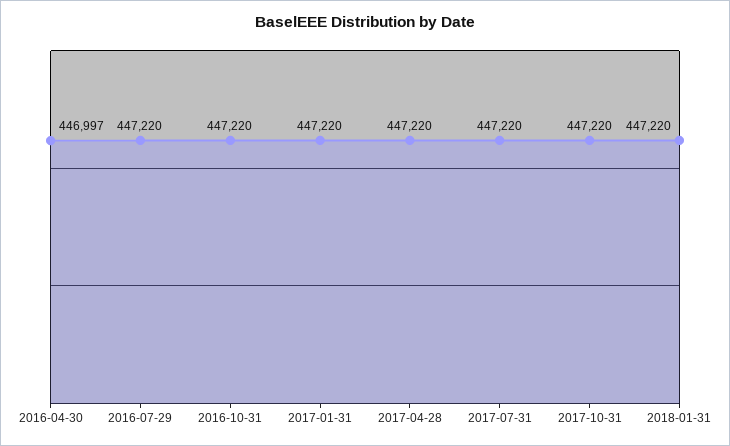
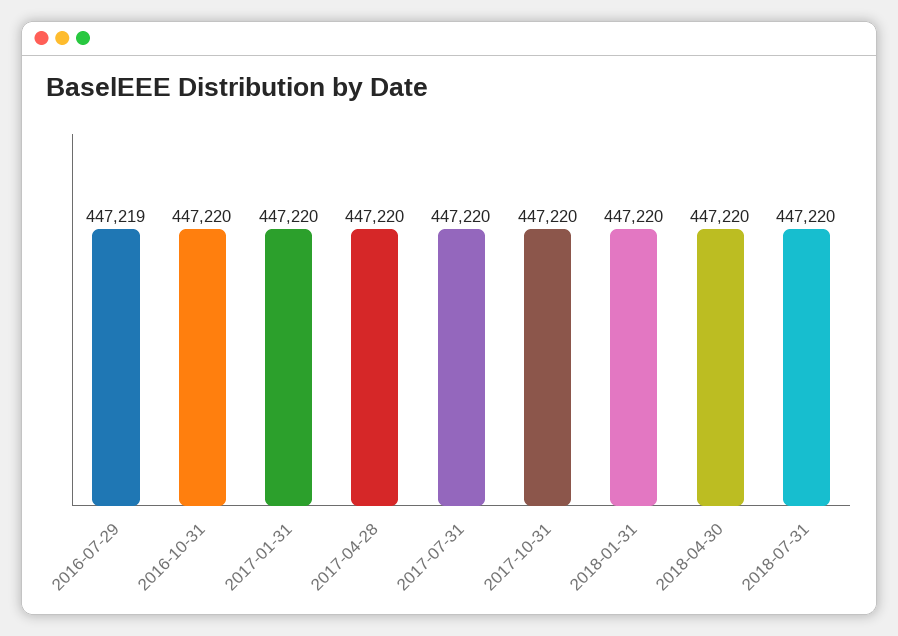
2016-04-30: 446997 -> none
2016-07-29: 447220 -> 447219
2018-04-30: none -> 447220
2018-07-31: none -> 447220

